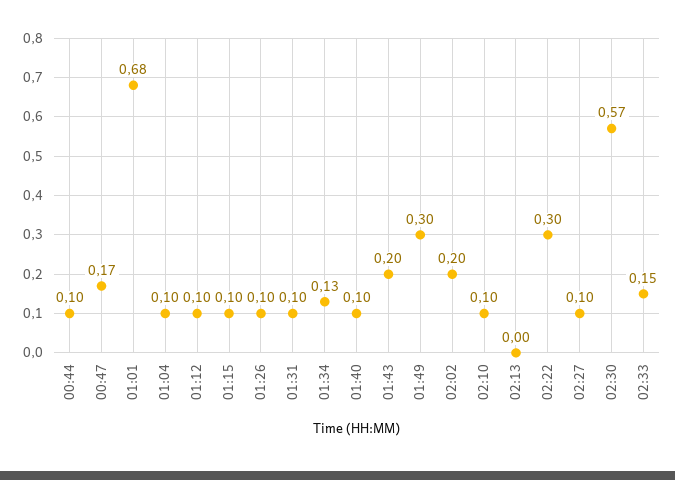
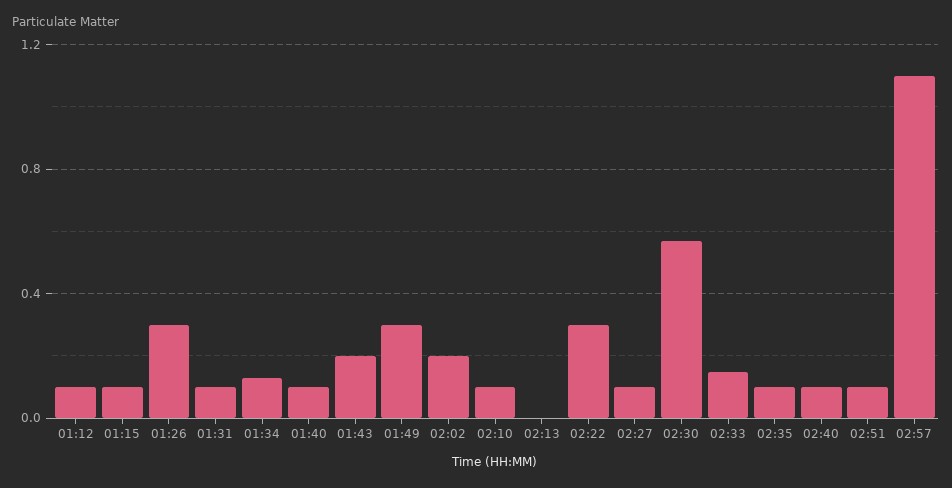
00:44: 0.1 -> none
00:47: 0.17 -> none
01:01: 0.68 -> none
01:04: 0.1 -> none
01:26: 0.1 -> 0.3
02:35: none -> 0.1
02:40: none -> 0.1
02:51: none -> 0.1
02:57: none -> 1.1

